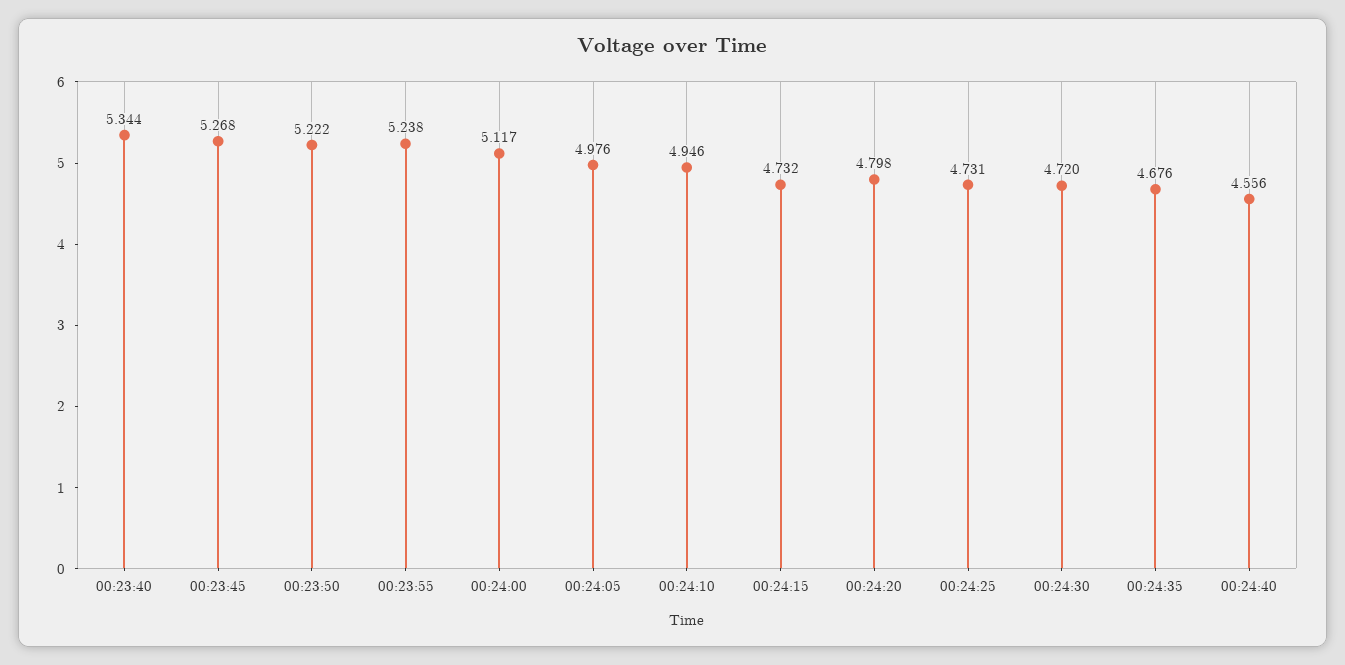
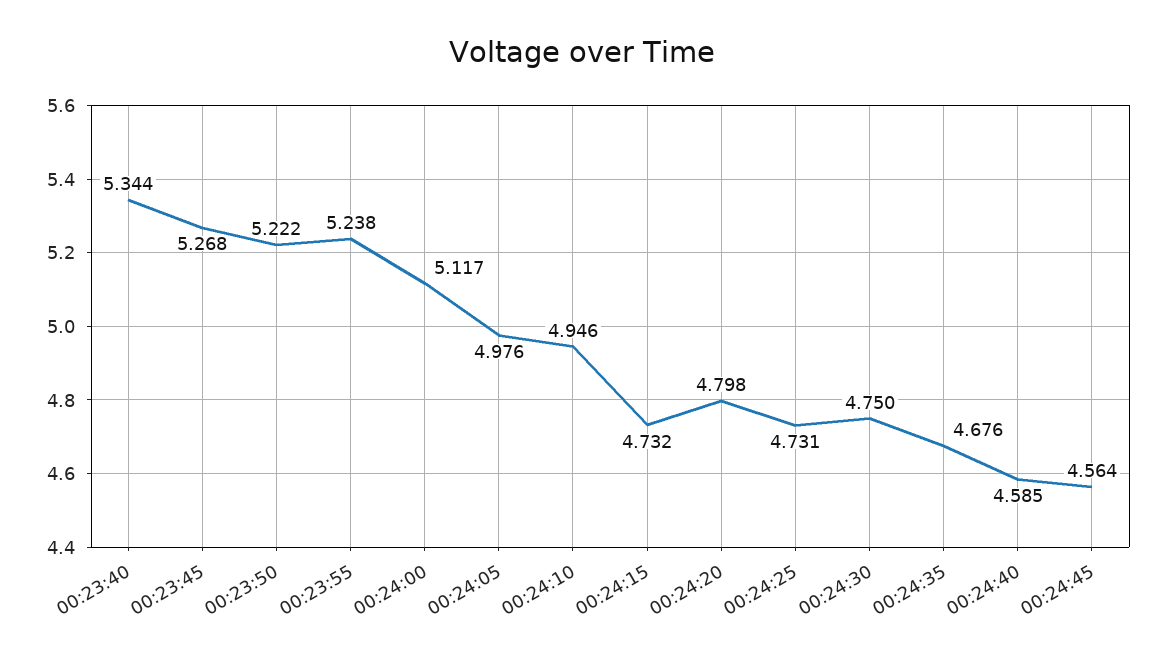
00:24:30: 4.72 -> 4.75
00:24:40: 4.556 -> 4.585
00:24:45: none -> 4.564

